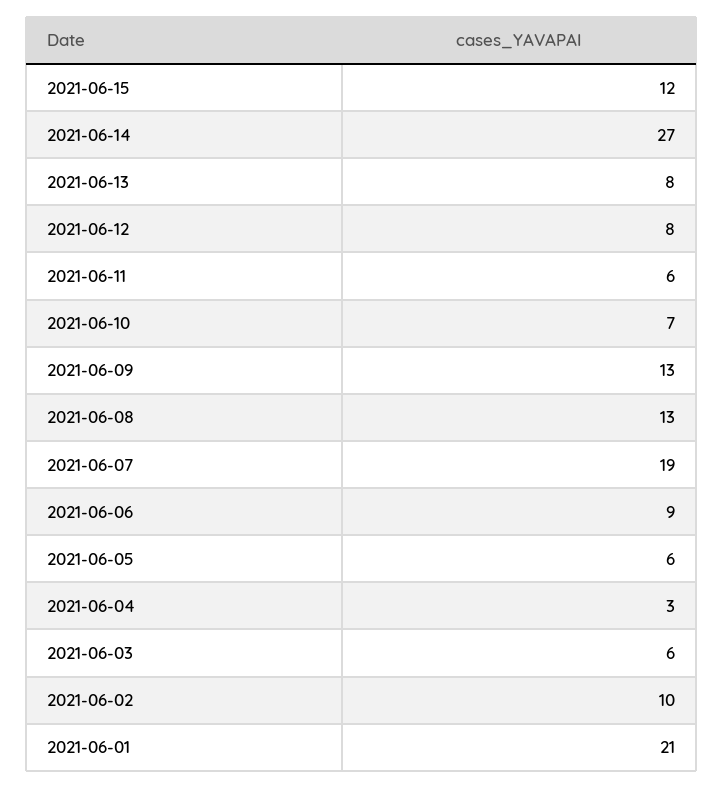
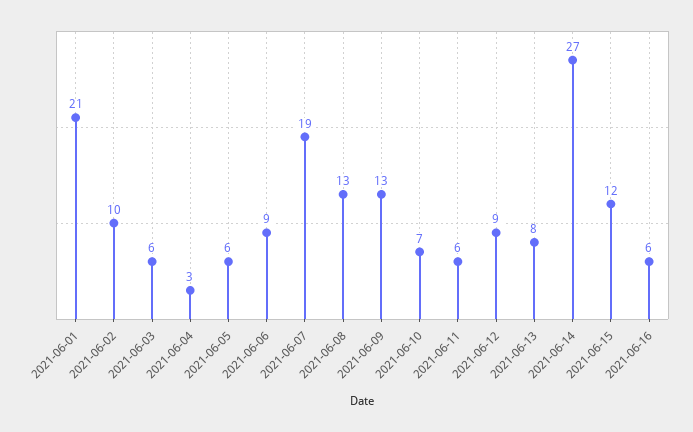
2021-06-12: 8 -> 9
2021-06-16: none -> 6

